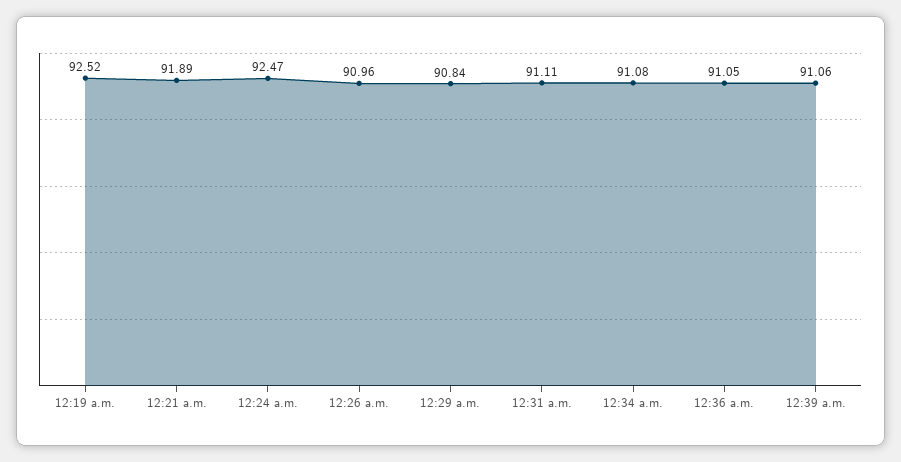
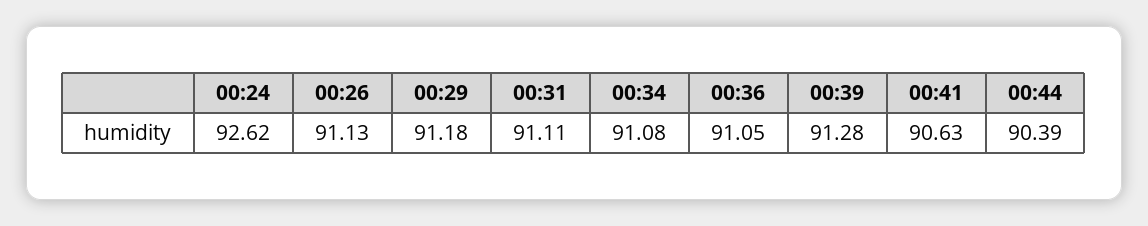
12:19 a.m.: 92.52 -> none
12:21 a.m.: 91.89 -> none
12:24 a.m.: 92.47 -> 92.62
12:26 a.m.: 90.96 -> 91.13
12:29 a.m.: 90.84 -> 91.18
12:39 a.m.: 91.06 -> 91.28
00:41: none -> 90.63
00:44: none -> 90.39

